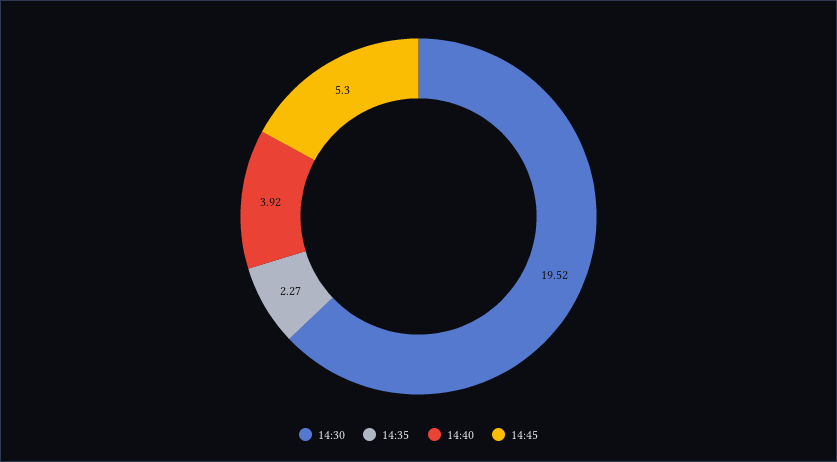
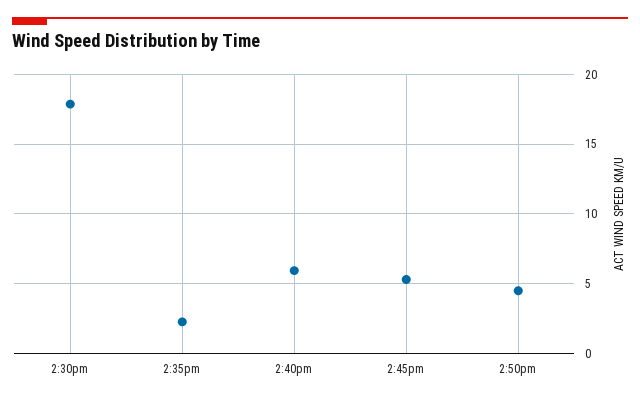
14:30: 19.52 -> 18
14:40: 3.92 -> 6
2:50pm: none -> 4.5

